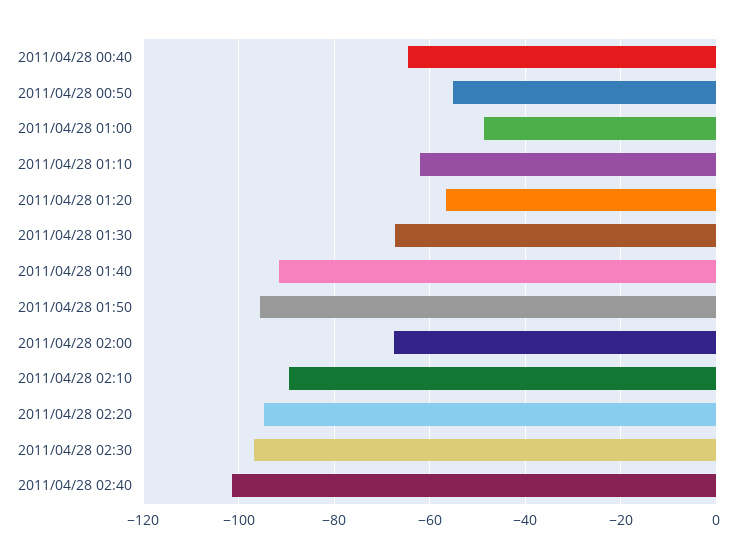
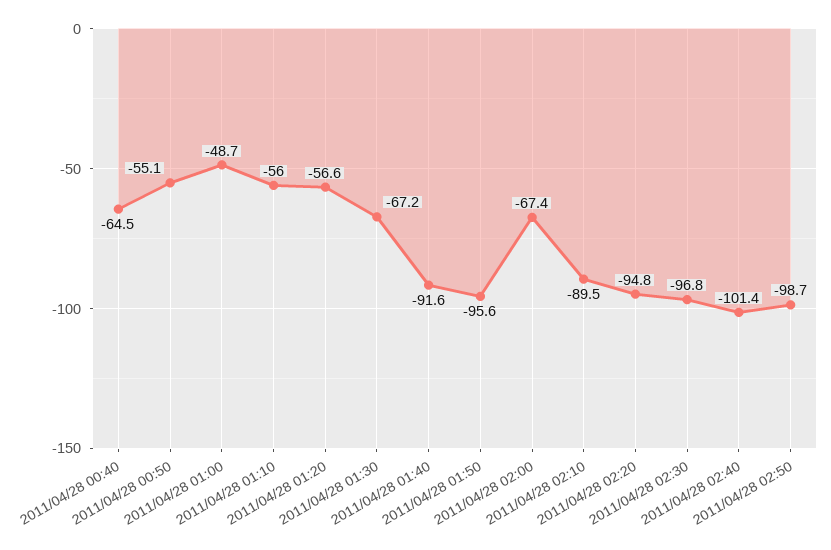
2011/04/28 01:10: -62 -> -56
2011/04/28 02:50: none -> -98.7

